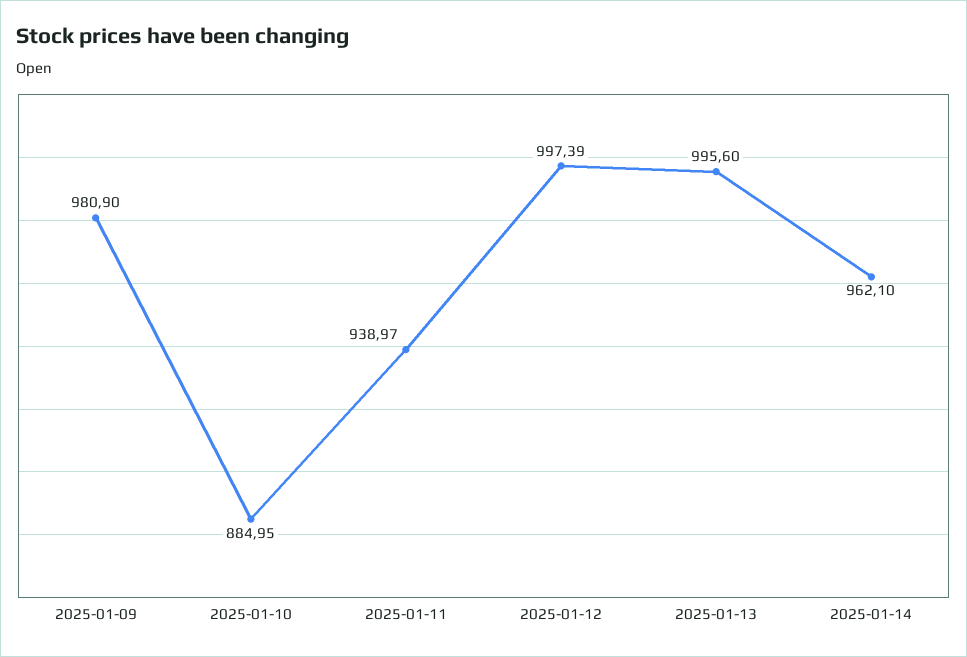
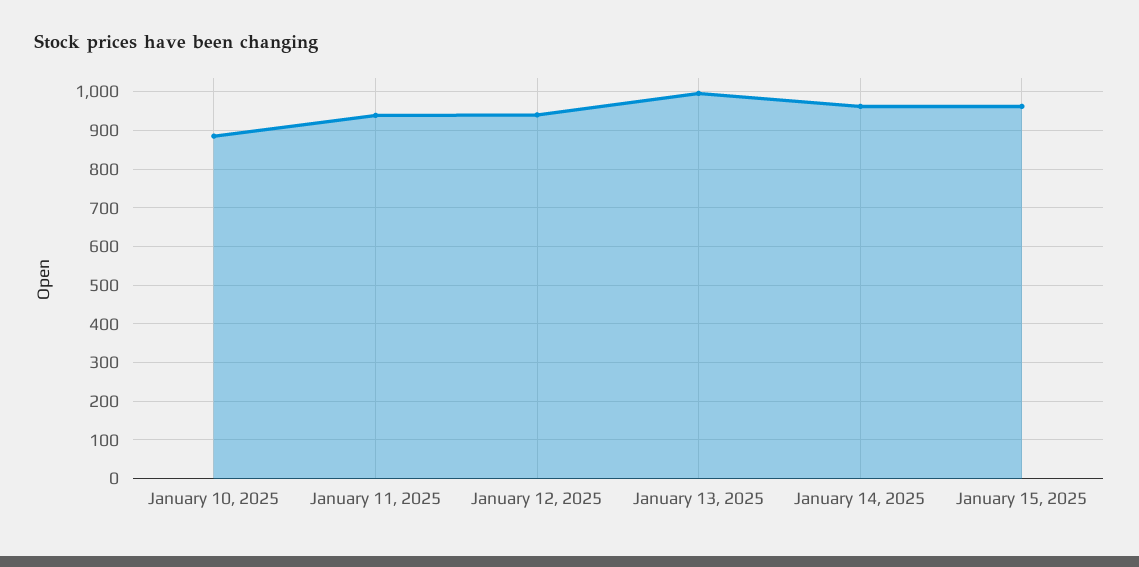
2025-01-09: 980.9 -> none
2025-01-12: 997.39 -> 940
January 15, 2025: none -> 960

